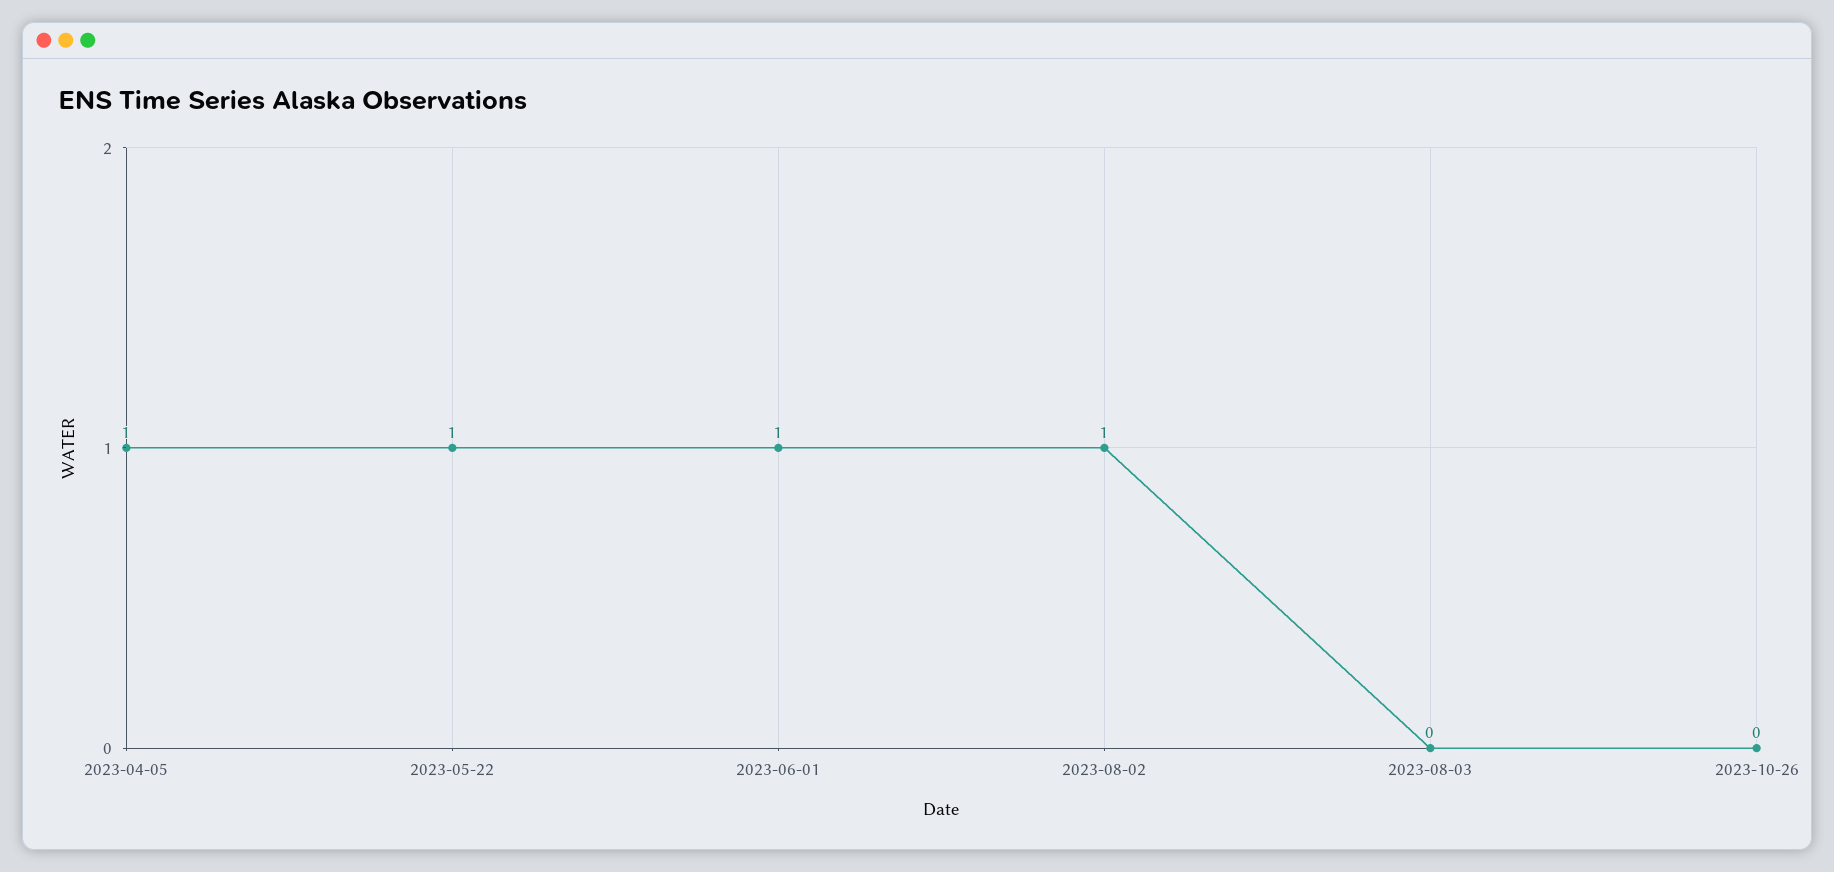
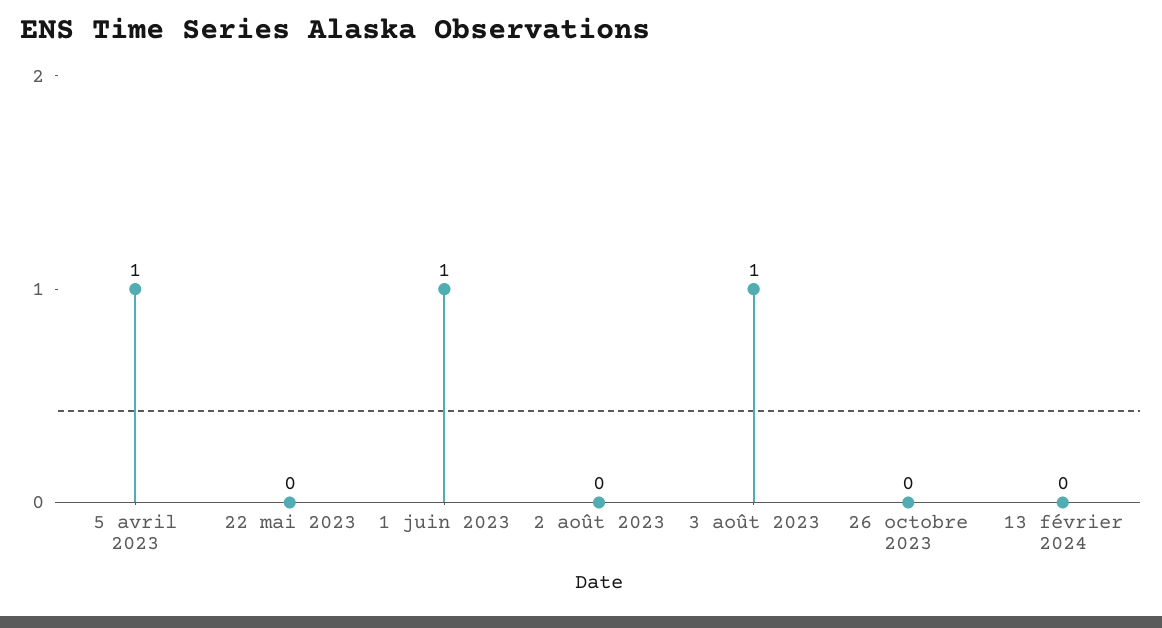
2023-05-22: 1 -> 0
2023-08-02: 1 -> 0
2023-08-03: 0 -> 1
13 février 2024: none -> 0

